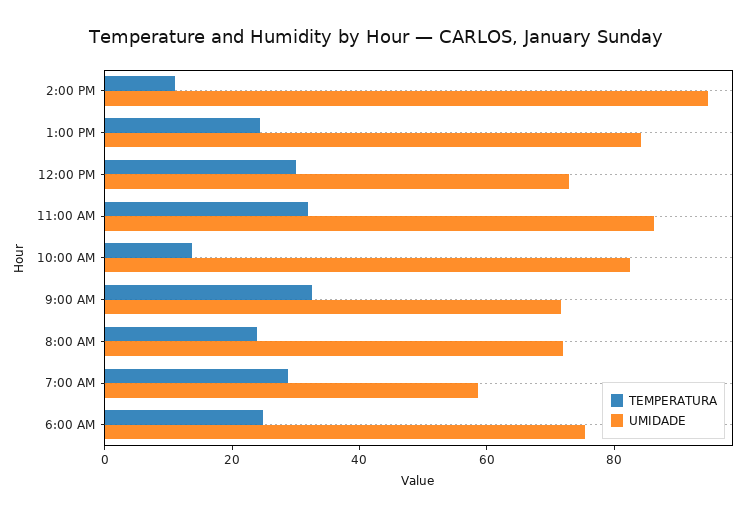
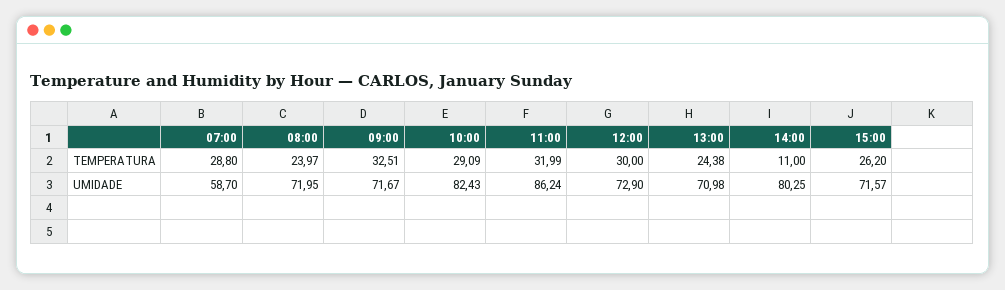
UMIDADE, 2:00 PM: 95 -> 80.25
UMIDADE, 1:00 PM: 85 -> 70.98
TEMPERATURA, 10:00 AM: 15 -> 29.09
TEMPERATURA, 6:00 AM: 25 -> none
UMIDADE, 6:00 AM: 75 -> none
TEMPERATURA, 15:00: none -> 26.2
UMIDADE, 15:00: none -> 71.57

